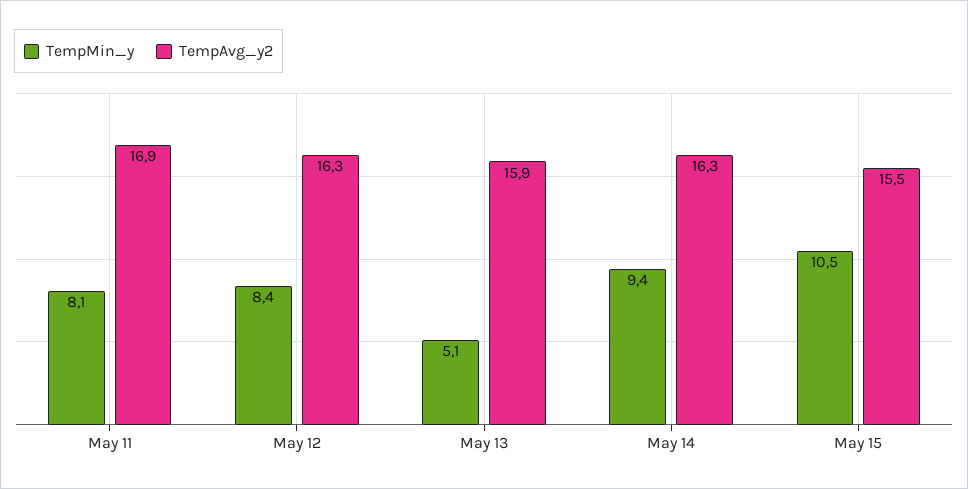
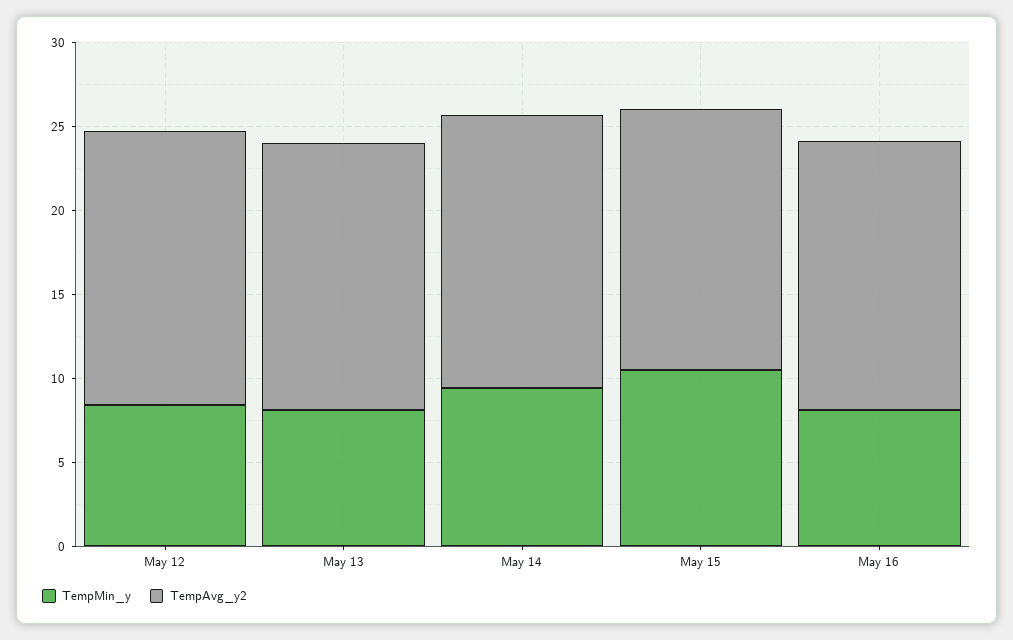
TempMin_y, May 11: 8.1 -> none
TempAvg_y2, May 11: 16.9 -> none
TempMin_y, May 13: 5.1 -> 8
TempMin_y, May 16: none -> 8
TempAvg_y2, May 16: none -> 16

